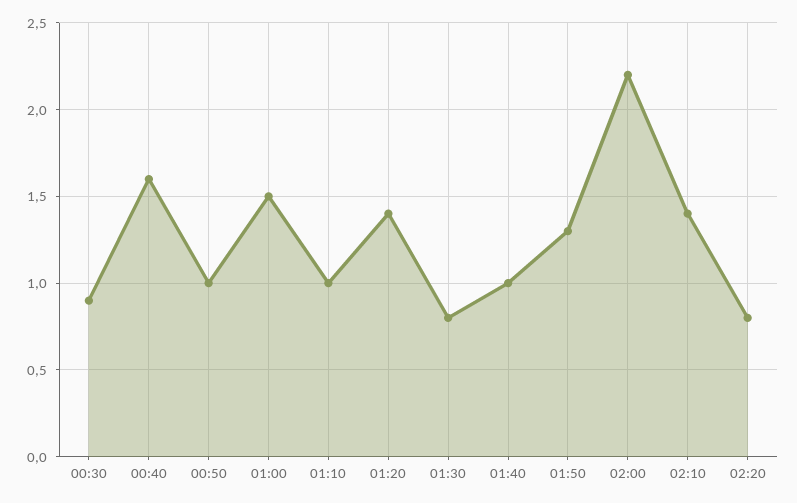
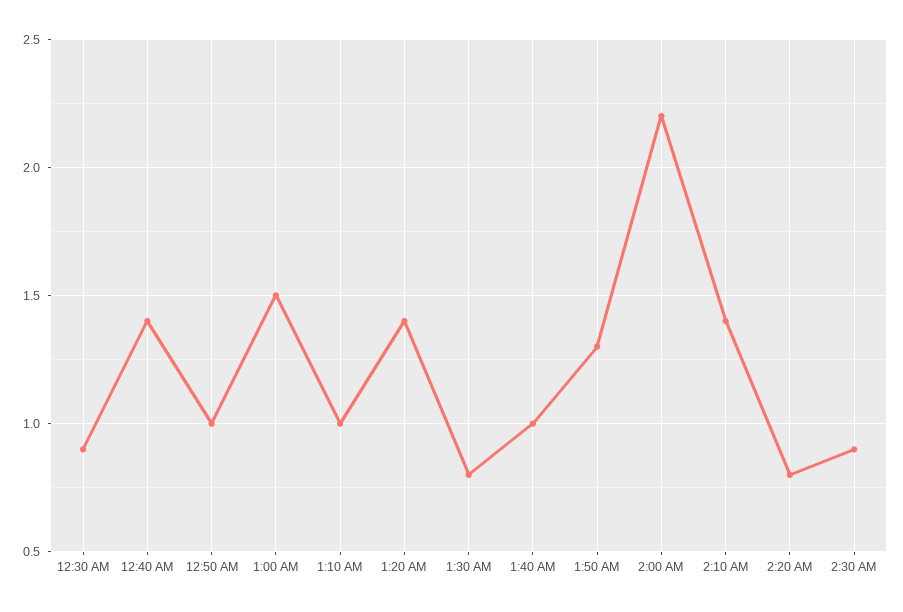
00:40: 1.6 -> 1.4
2:30 AM: none -> 0.9

